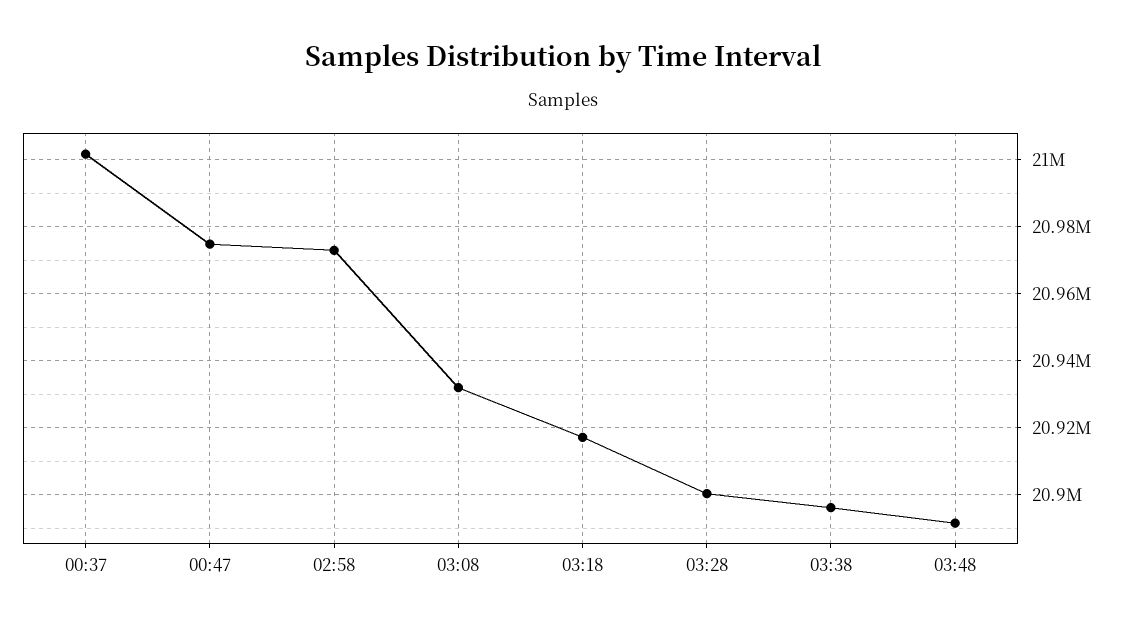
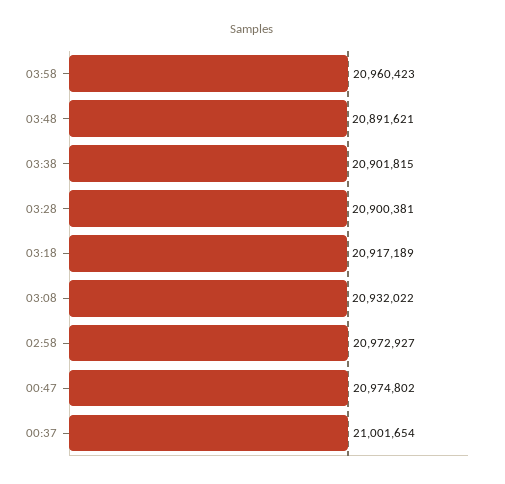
03:38: 20896000 -> 20901815
03:58: none -> 20960423

